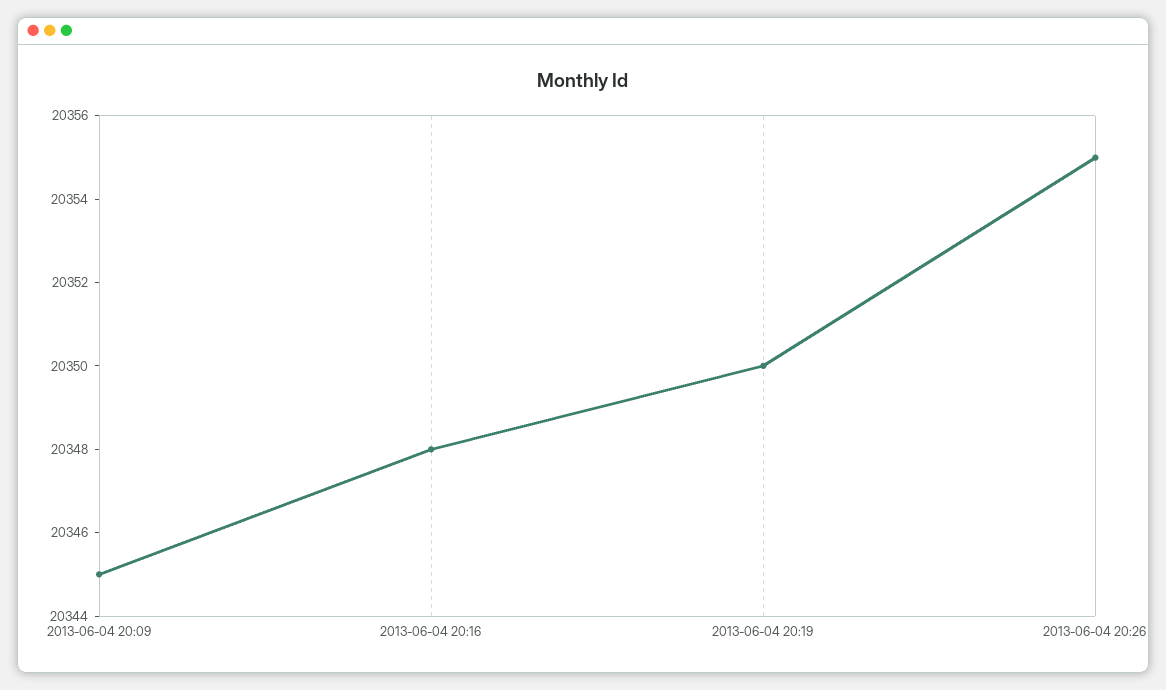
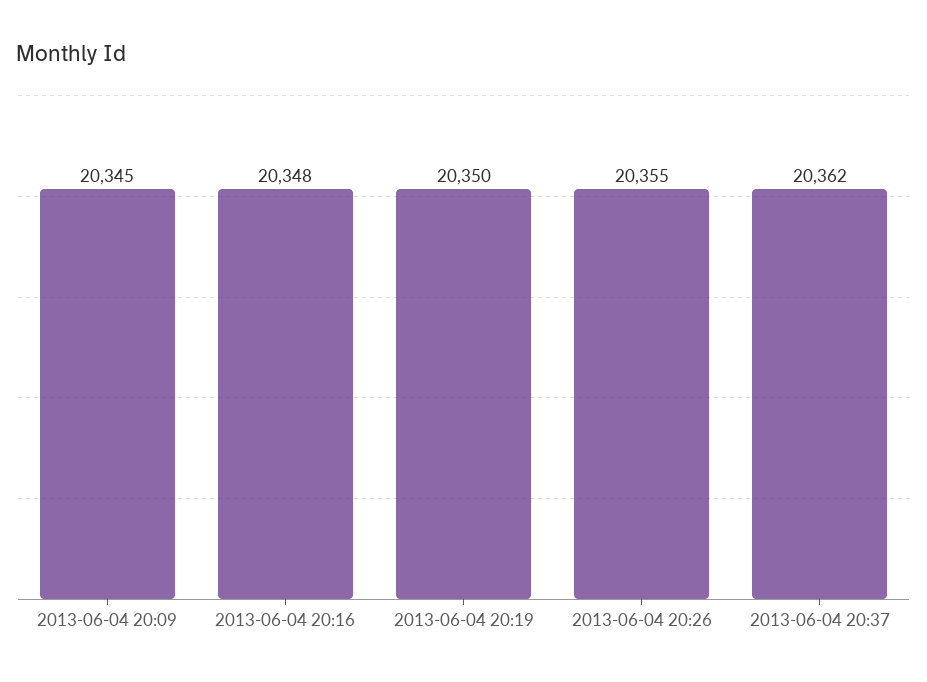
2013-06-04 20:37: none -> 20362

